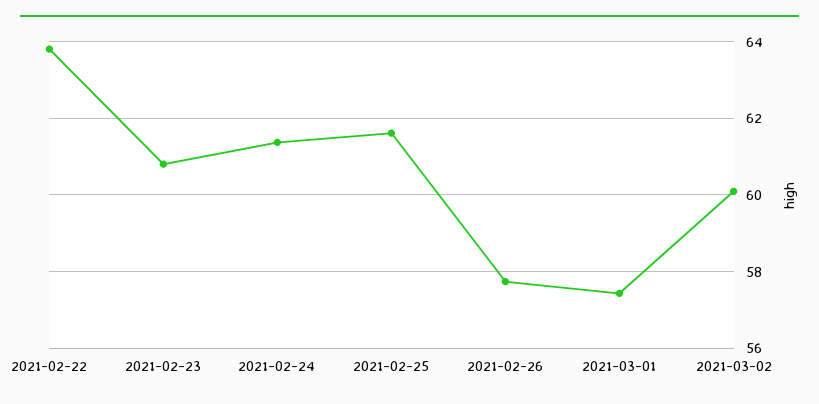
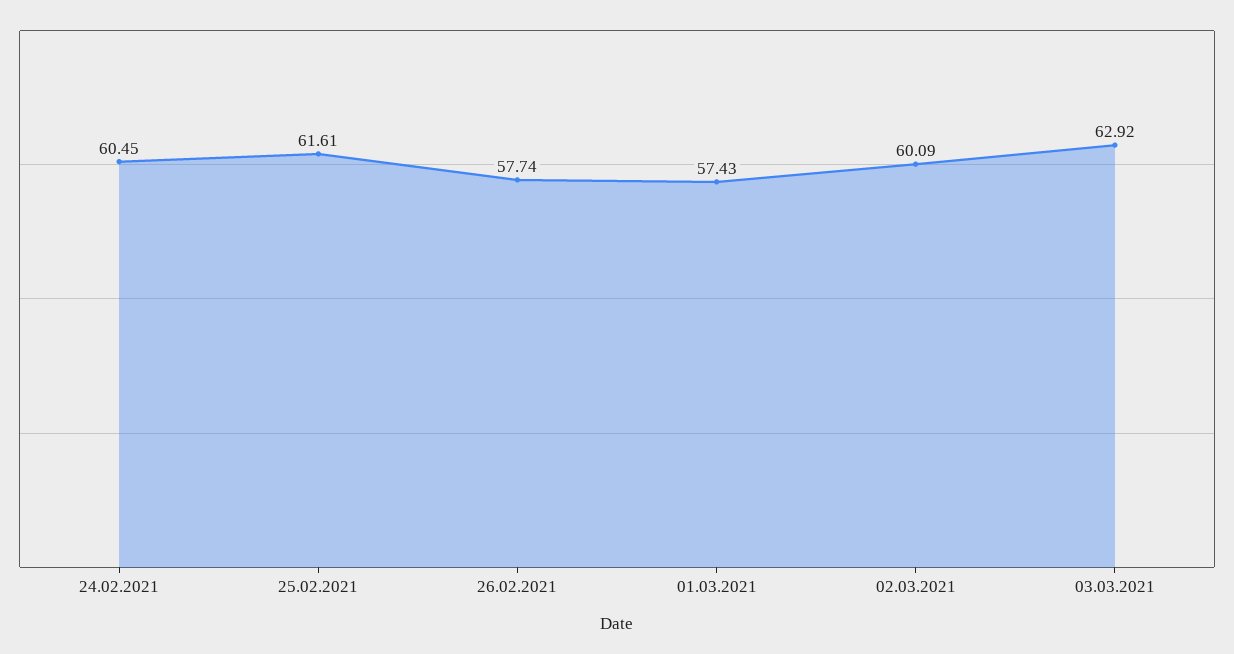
2021-02-22: 63.8 -> none
2021-02-23: 60.8 -> none
2021-02-24: 61.4 -> 60.45
03.03.2021: none -> 62.92

